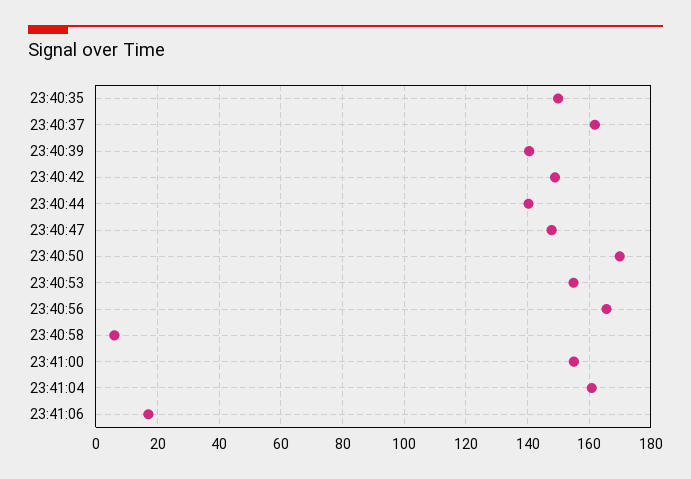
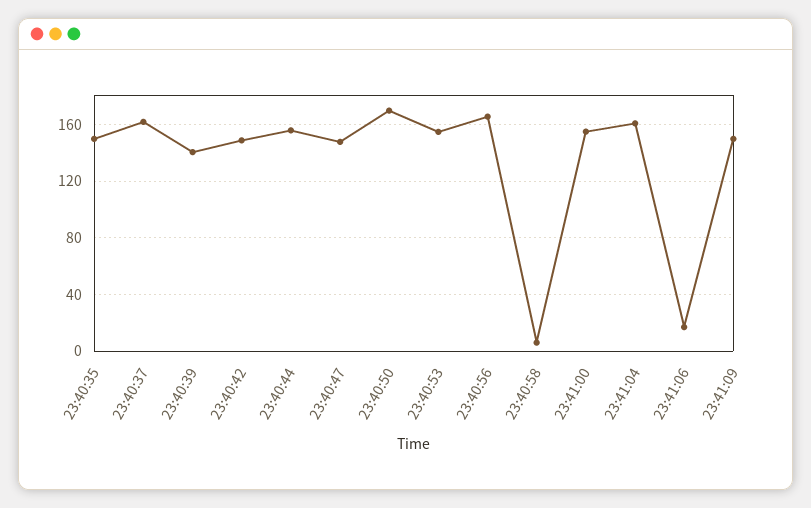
23:40:44: 140 -> 155
23:41:09: none -> 150

